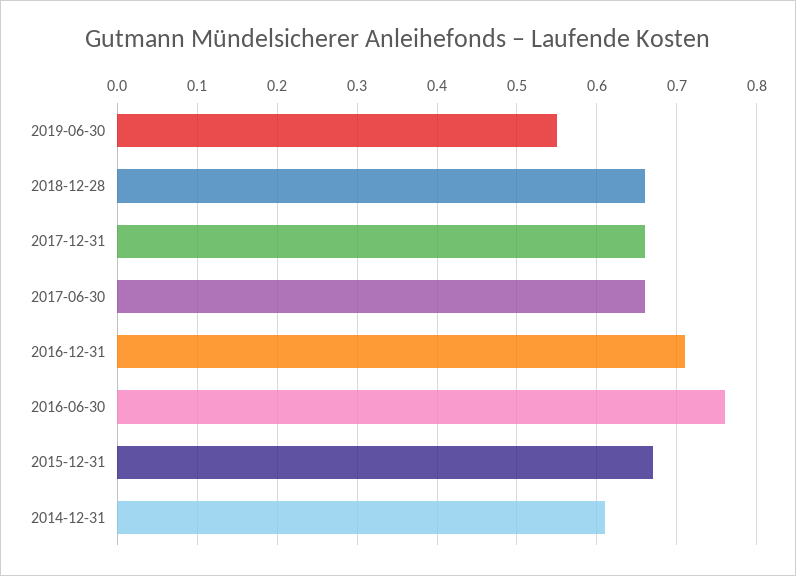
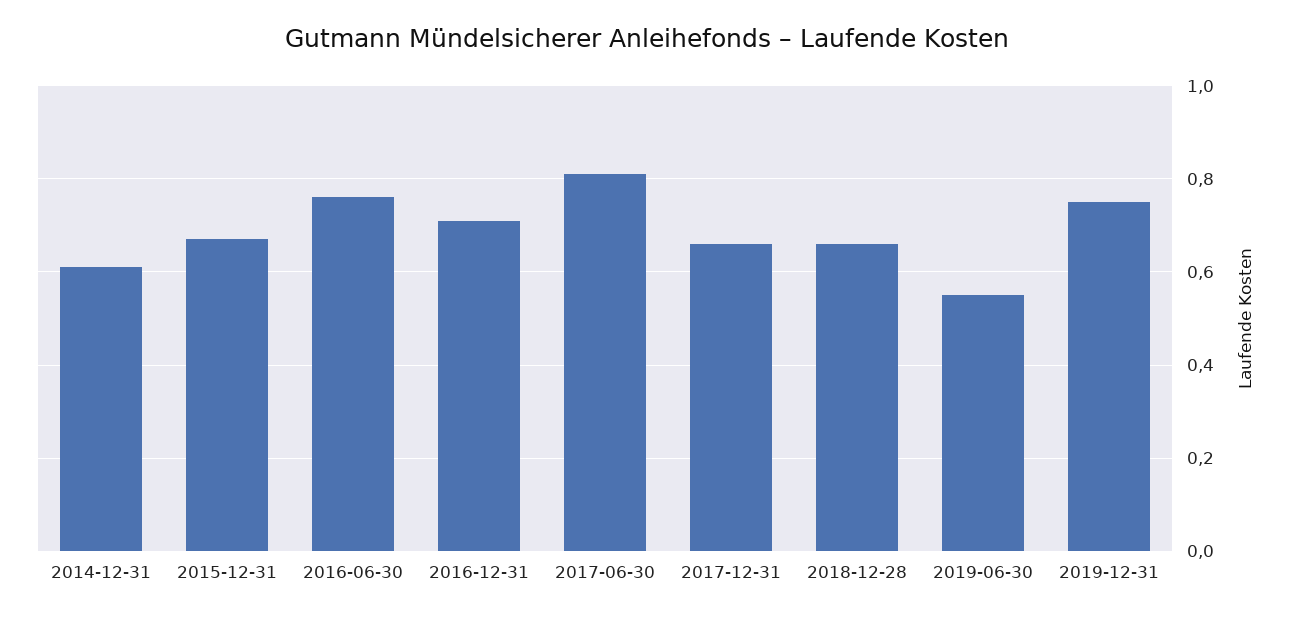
2017-06-30: 0.66 -> 0.8
2019-12-31: none -> 0.75

